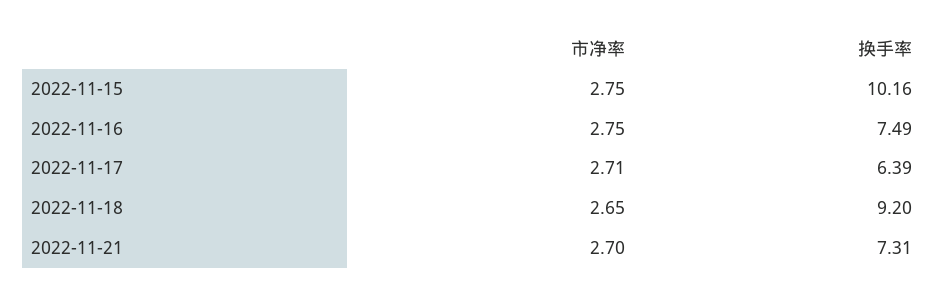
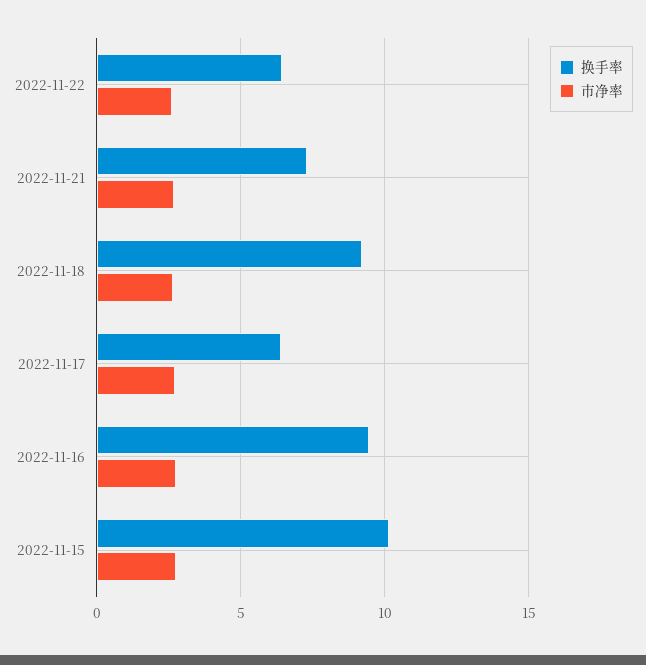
换手率, 2022-11-16: 7.49 -> 9.5
换手率, 2022-11-22: none -> 6.5
市净率, 2022-11-22: none -> 2.5

